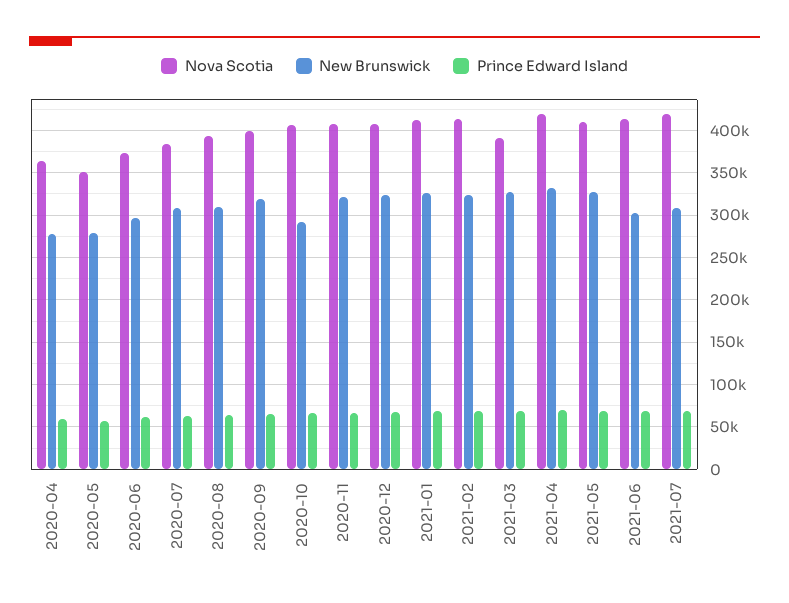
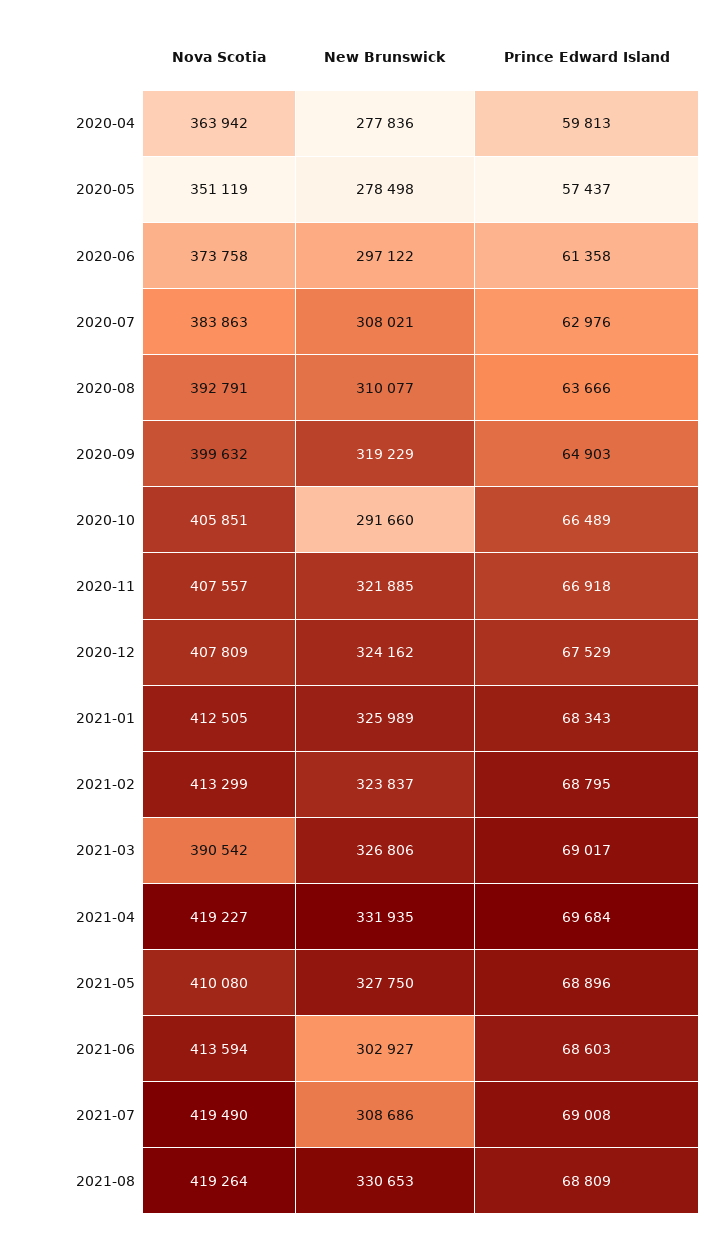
Nova Scotia, 2021-08: none -> 419264
New Brunswick, 2021-08: none -> 330653
Prince Edward Island, 2021-08: none -> 68809

